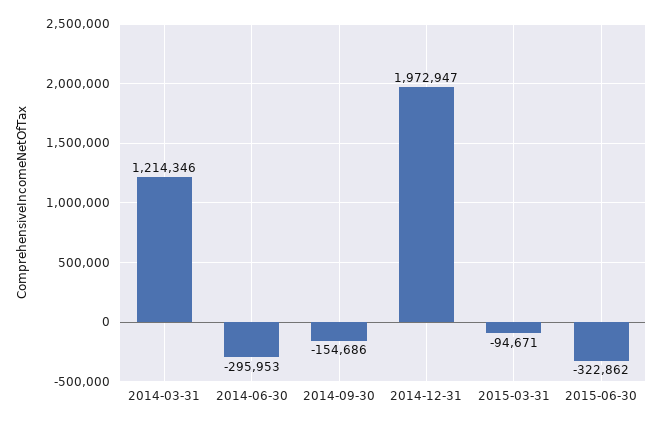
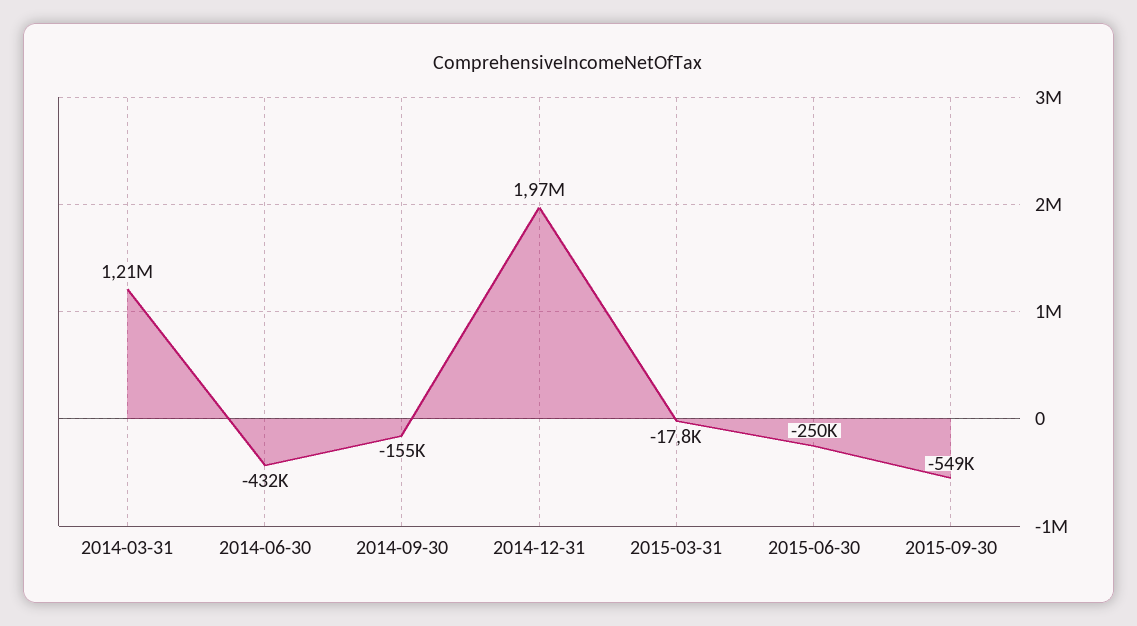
2014-06-30: -295953 -> -432000
2015-03-31: -94671 -> -17800
2015-06-30: -322862 -> -250000
2015-09-30: none -> -549000

